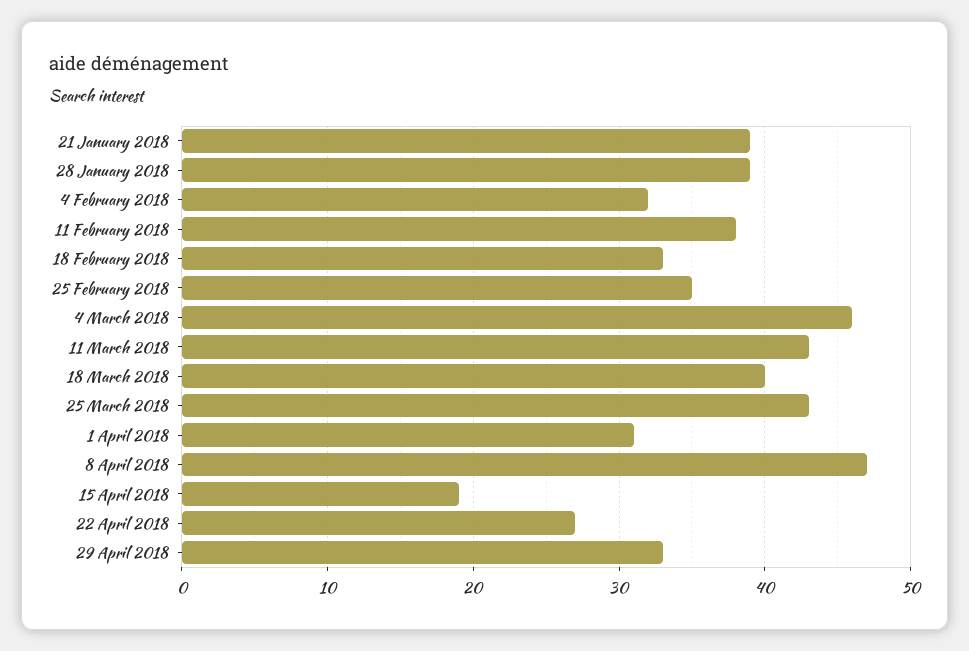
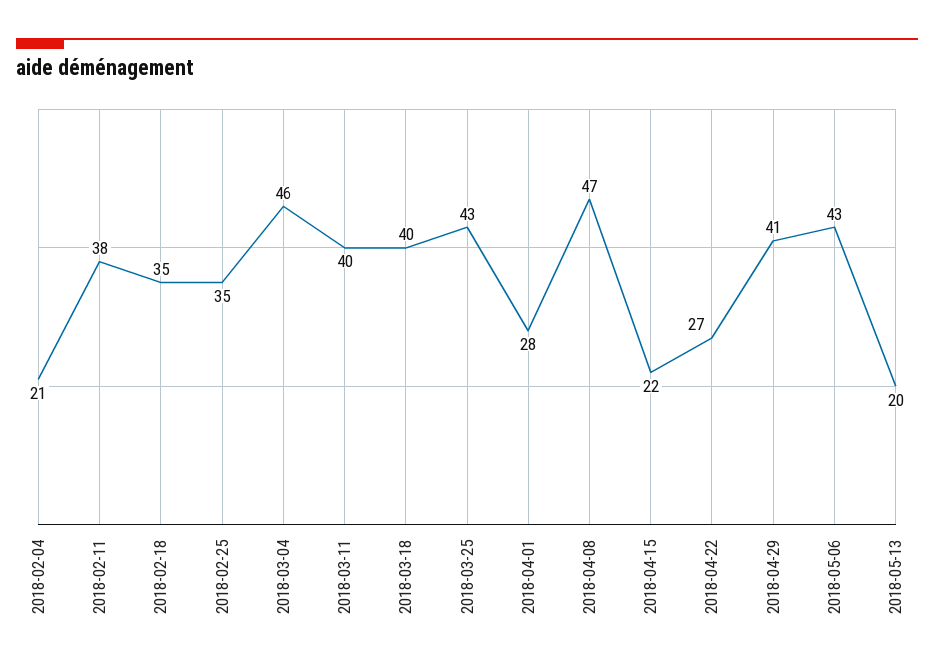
21 January 2018: 39 -> none
28 January 2018: 39 -> none
4 February 2018: 32 -> 21
18 February 2018: 33 -> 35
11 March 2018: 43 -> 40
1 April 2018: 31 -> 28
15 April 2018: 19 -> 22
29 April 2018: 33 -> 41
2018-05-06: none -> 43
2018-05-13: none -> 20

